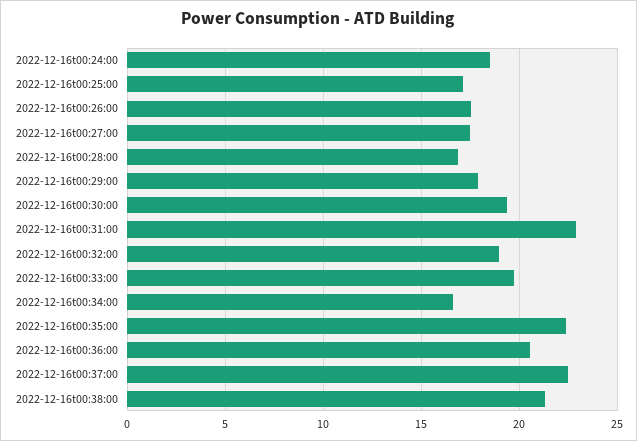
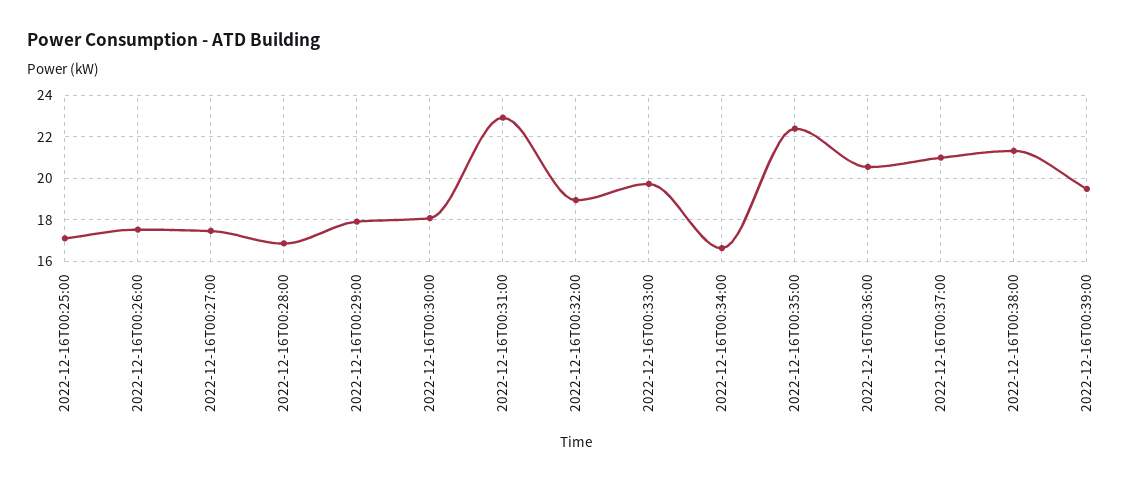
2022-12-16t00:24:00: 18.5 -> none
2022-12-16t00:30:00: 19.5 -> 18
2022-12-16t00:37:00: 22.5 -> 21
2022-12-16T00:39:00: none -> 19.5

